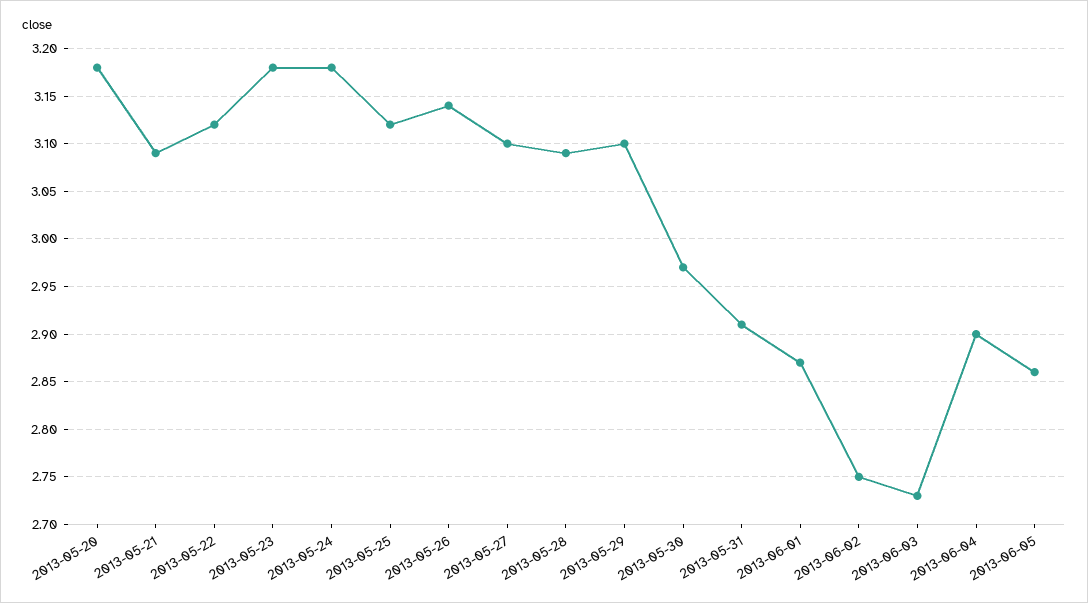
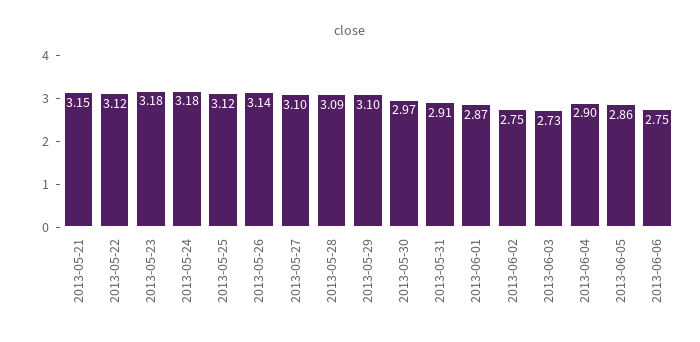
2013-05-20: 3.18 -> none
2013-05-21: 3.09 -> 3.15
2013-06-06: none -> 2.75

